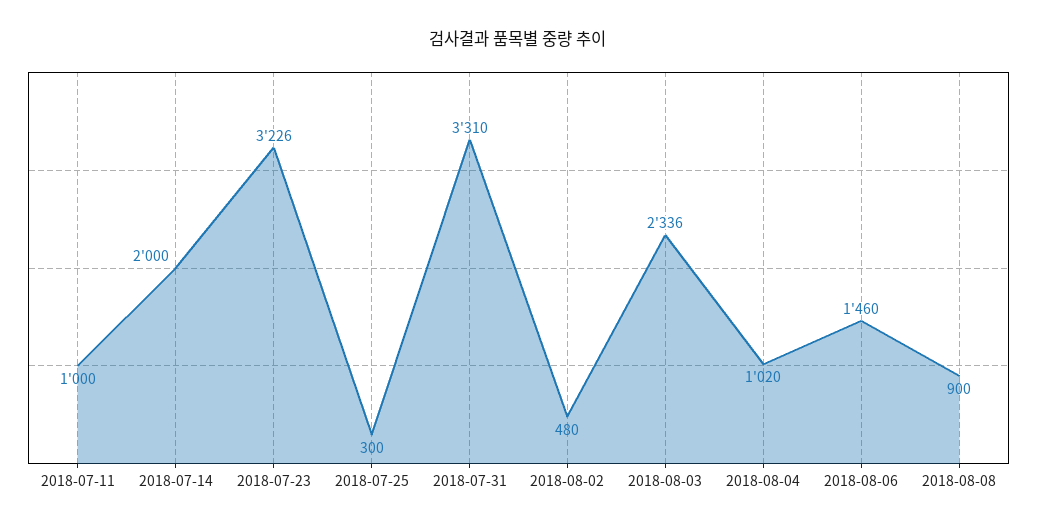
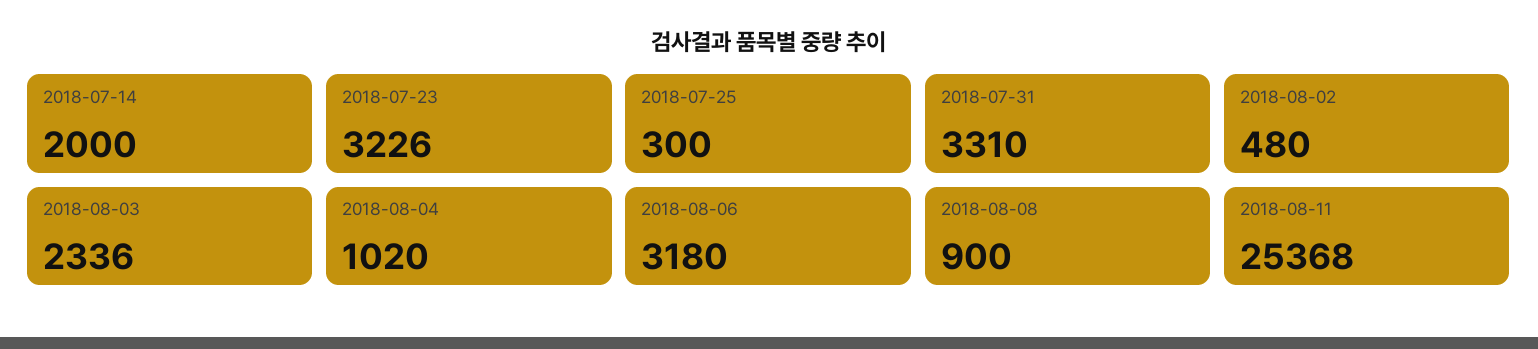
2018-07-11: 1000 -> none
2018-08-06: 1460 -> 3180
2018-08-11: none -> 25368

